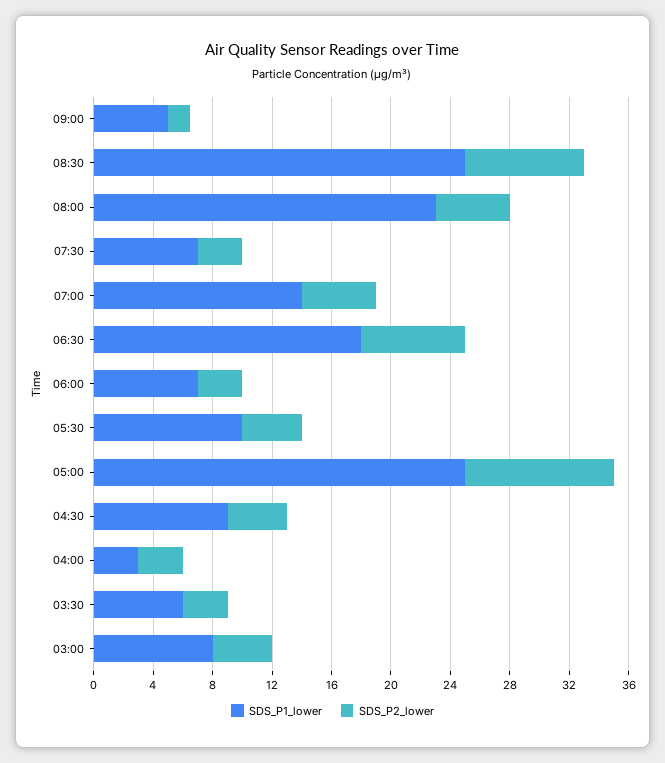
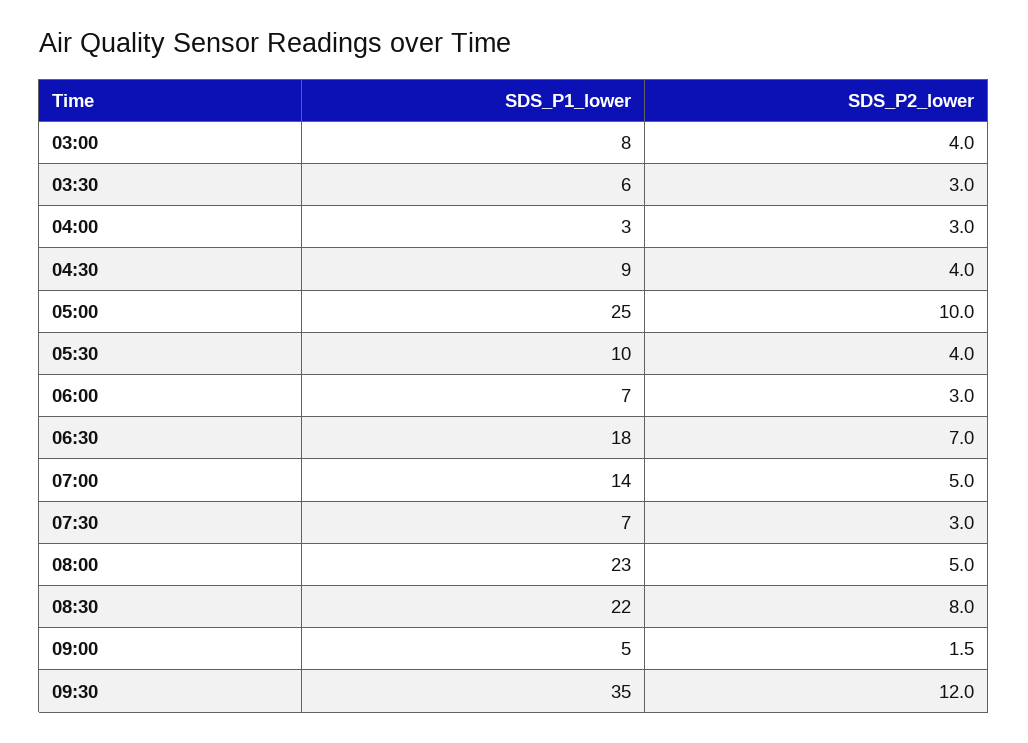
SDS_P1_lower, 08:30: 25 -> 22
SDS_P1_lower, 09:30: none -> 35
SDS_P2_lower, 09:30: none -> 12

